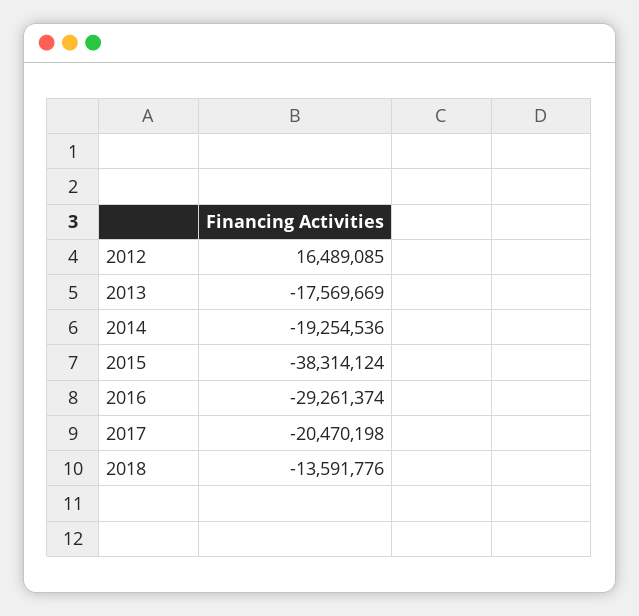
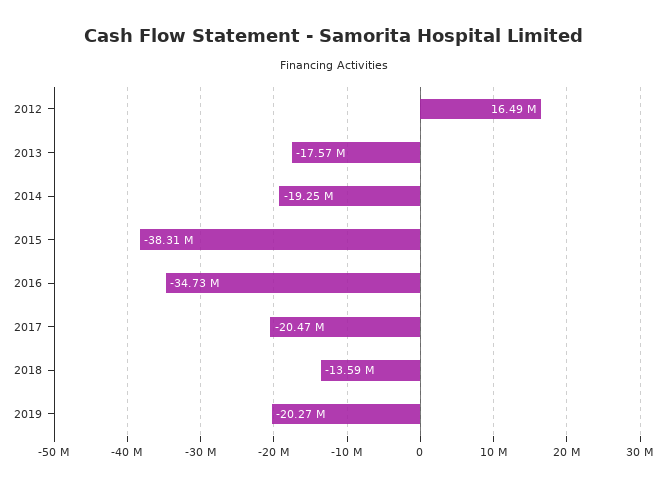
2016: -29261374 -> -34730000
2019: none -> -20270000

